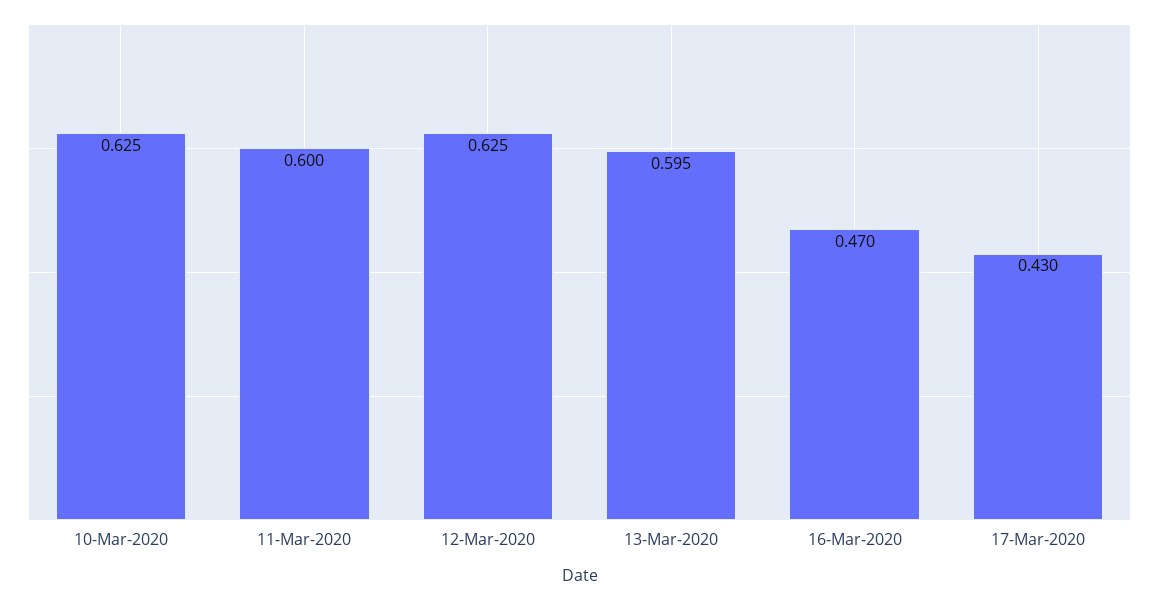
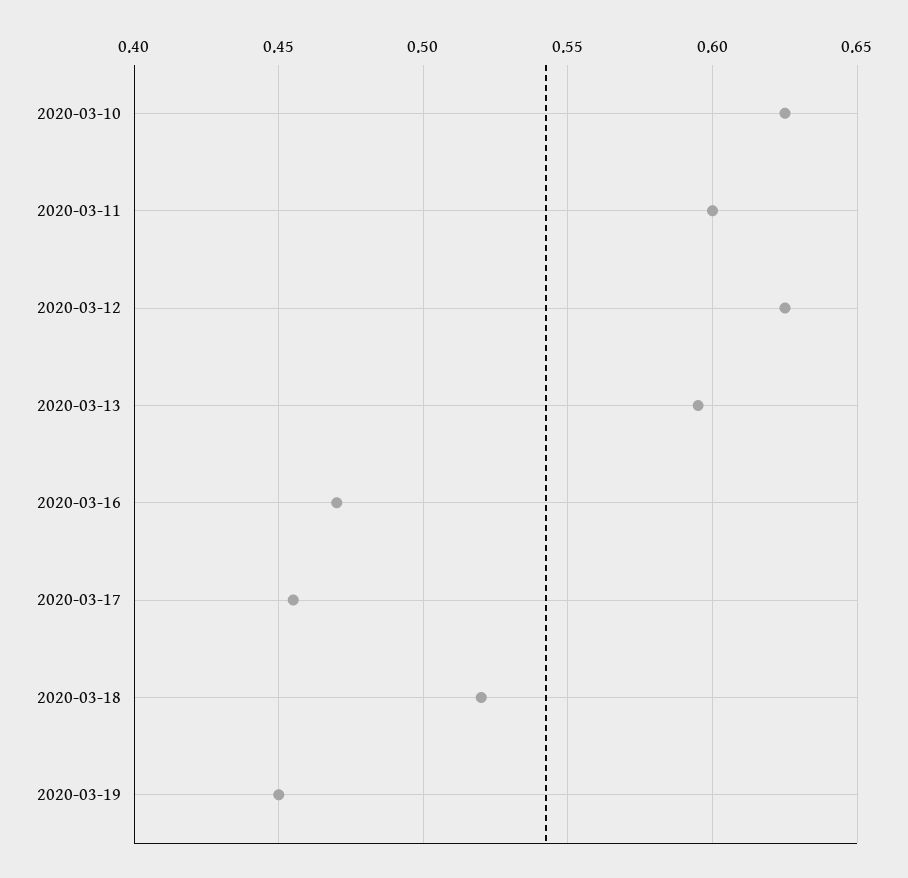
17-Mar-2020: 0.43 -> 0.455
2020-03-18: none -> 0.52
2020-03-19: none -> 0.45

